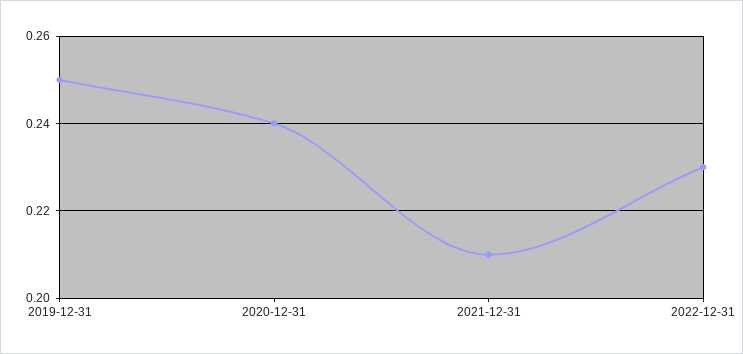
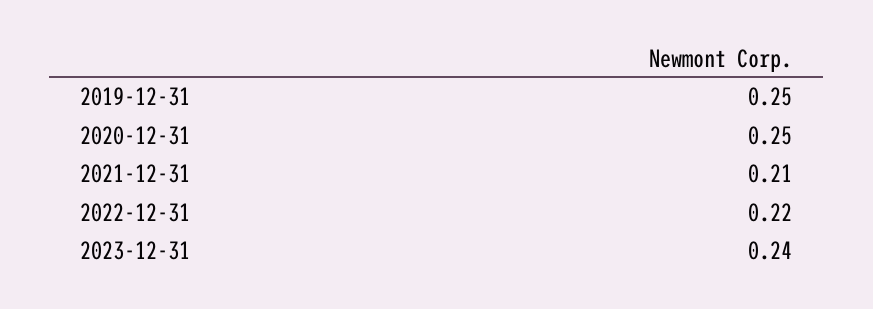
2020-12-31: 0.24 -> 0.25
2022-12-31: 0.23 -> 0.22
2023-12-31: none -> 0.24

